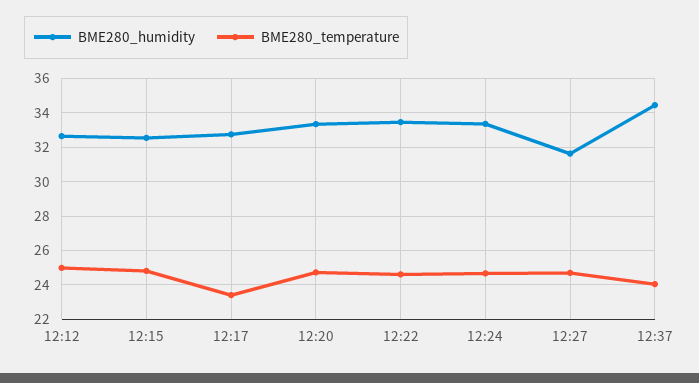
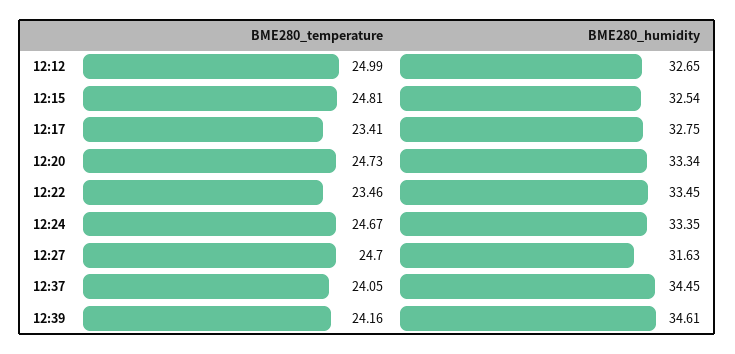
BME280_temperature, 12:22: 24.5 -> 23.46
BME280_temperature, 12:39: none -> 24.16
BME280_humidity, 12:39: none -> 34.61

